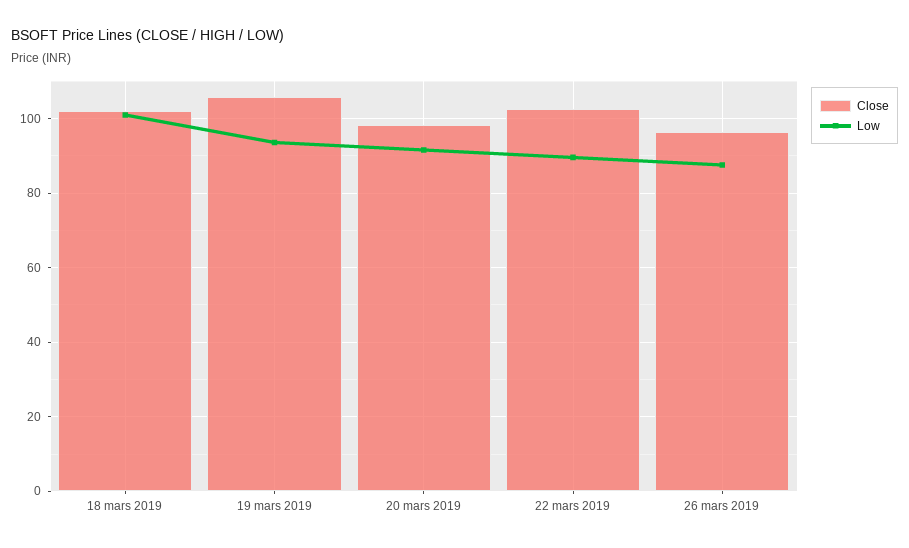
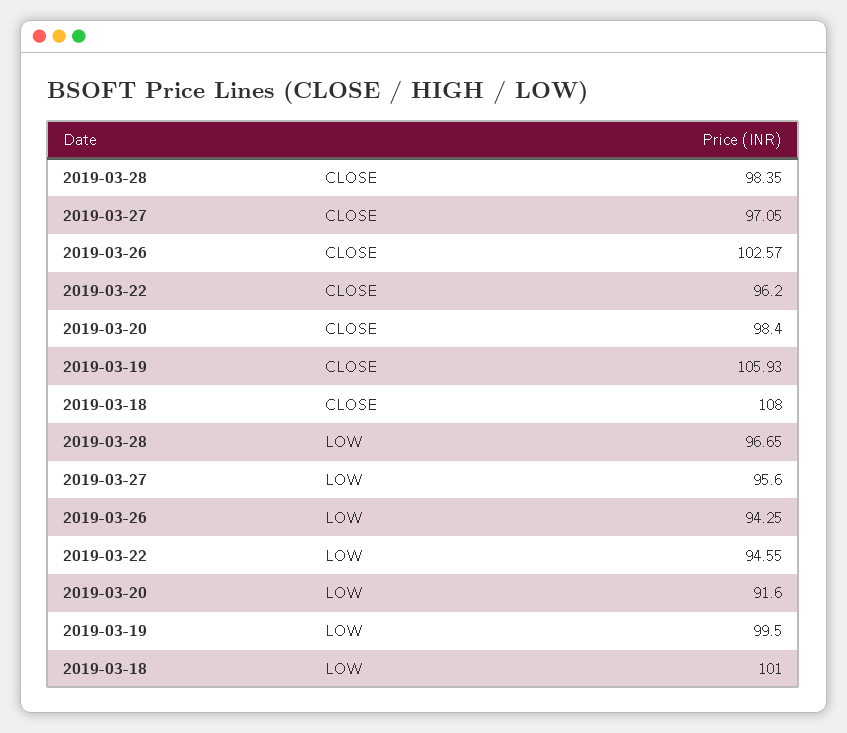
Close, 18 mars 2019: 102 -> 108
Low, 19 mars 2019: 94 -> 99.5
Close, 22 mars 2019: 102 -> 96.2
Low, 22 mars 2019: 90 -> 94.55
Close, 26 mars 2019: 96 -> 102.57
Low, 26 mars 2019: 88 -> 94.25
Close, 2019-03-28: none -> 98.35
Close, 2019-03-27: none -> 97.05
Low, 2019-03-28: none -> 96.65
Low, 2019-03-27: none -> 95.6

